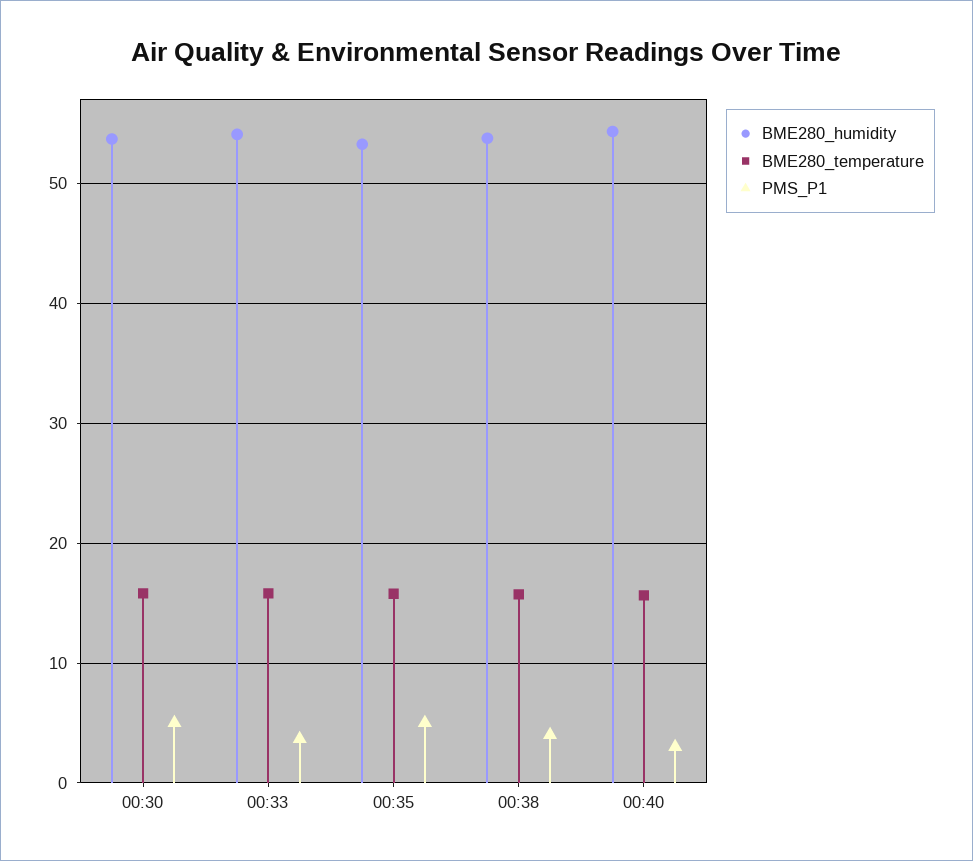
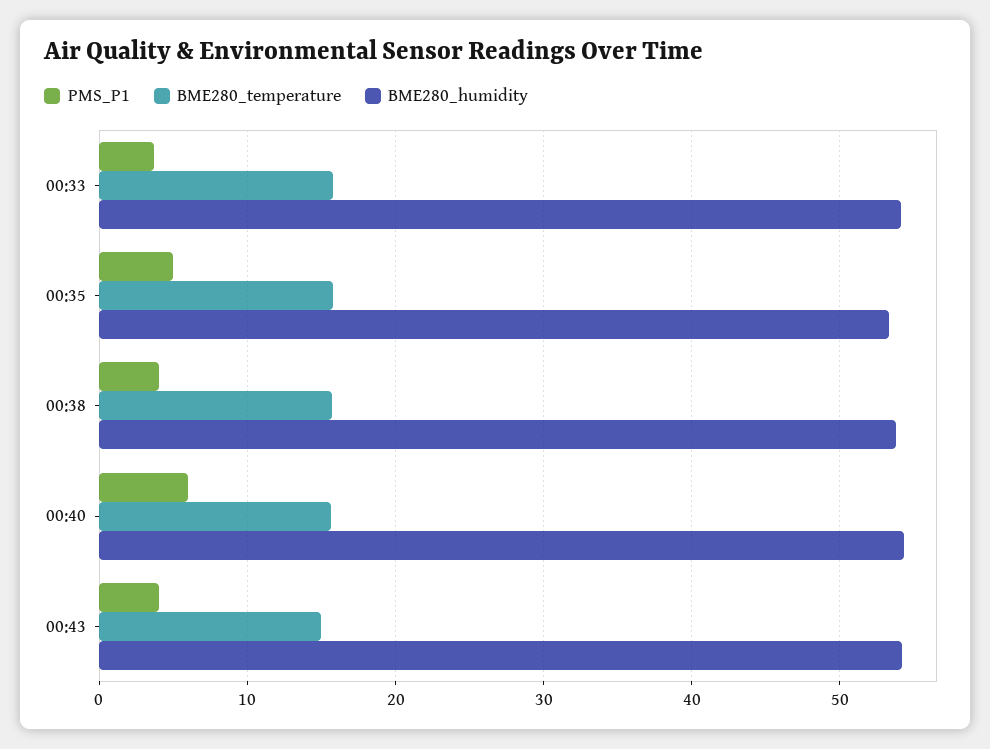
BME280_humidity, 00:30: 54 -> none
BME280_temperature, 00:30: 16 -> none
PMS_P1, 00:30: 5 -> none
PMS_P1, 00:40: 3 -> 6
PMS_P1, 00:43: none -> 4
BME280_temperature, 00:43: none -> 15
BME280_humidity, 00:43: none -> 54

